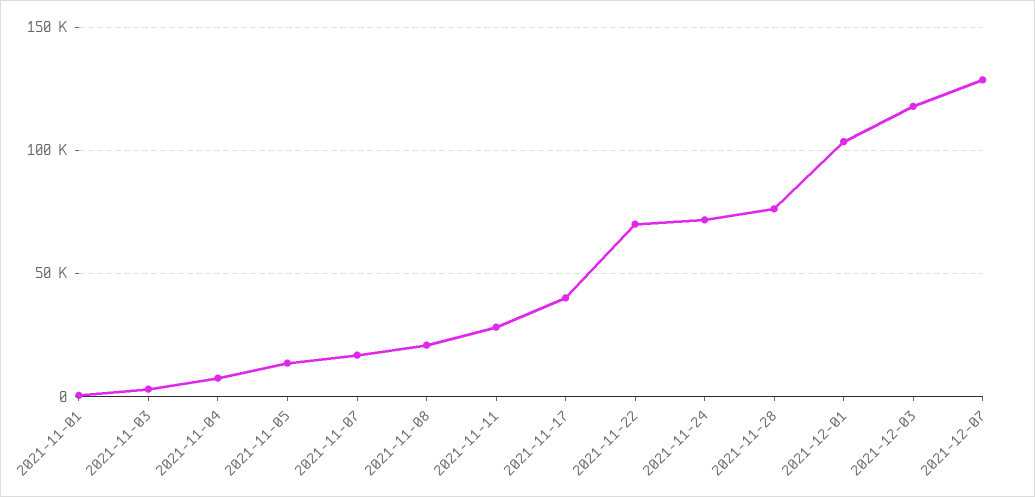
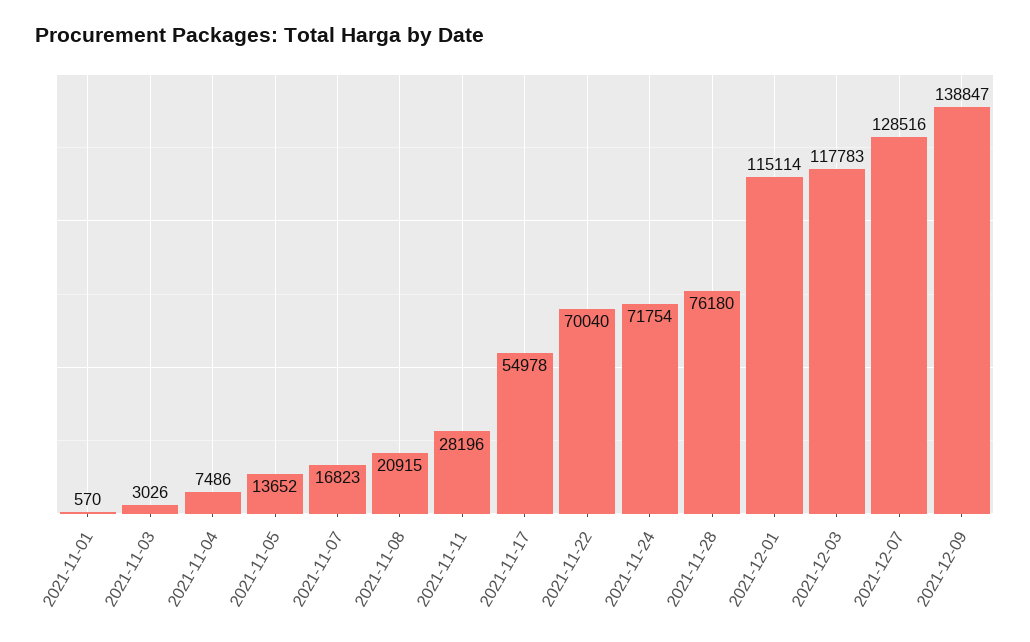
2021-11-17: 40000 -> 54978
2021-12-01: 105000 -> 115114
2021-12-09: none -> 138847

